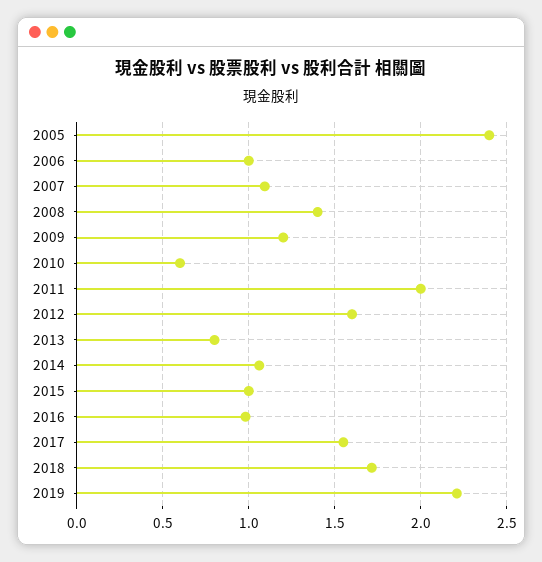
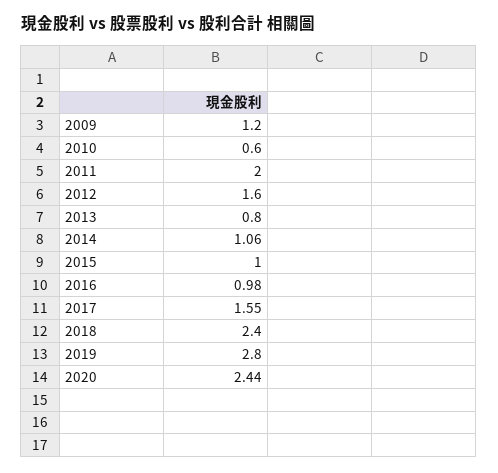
2005: 2.4 -> none
2006: 1 -> none
2007: 1.1 -> none
2008: 1.4 -> none
2018: 1.7 -> 2.4
2019: 2.2 -> 2.8
2020: none -> 2.44

